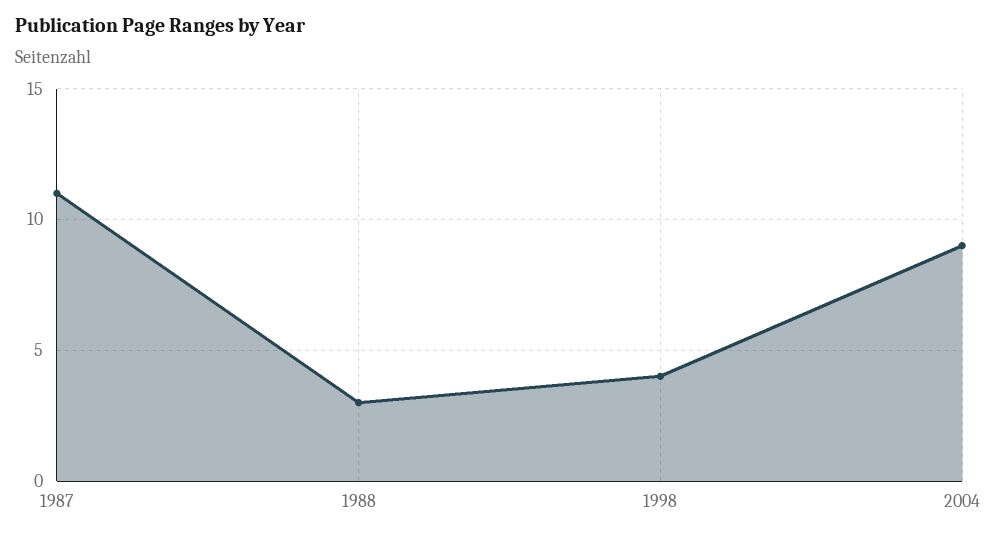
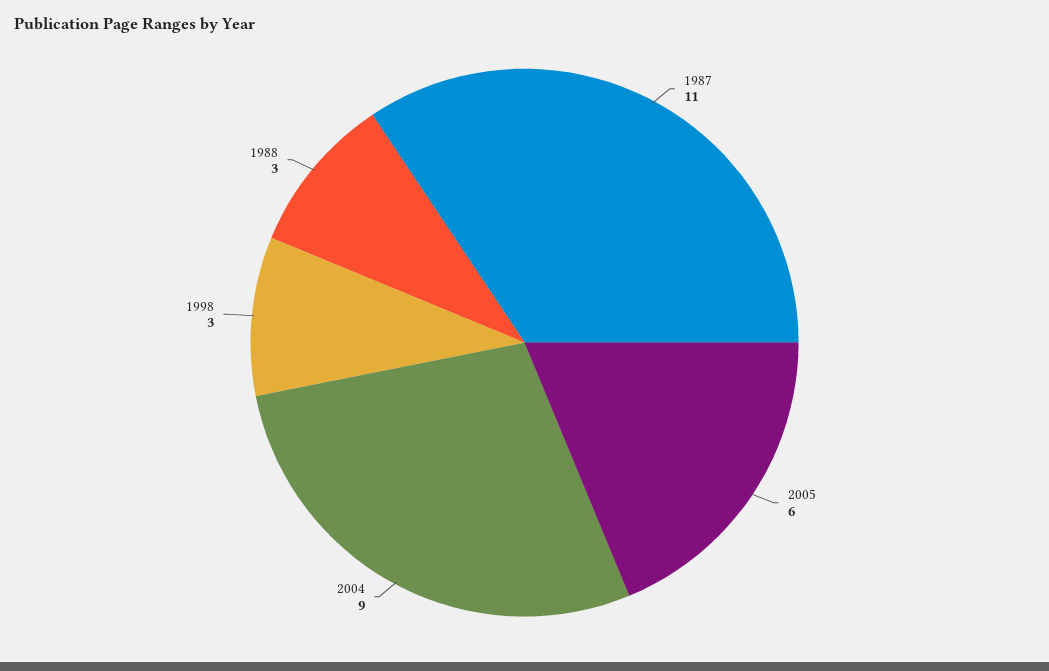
1998: 4 -> 3
2005: none -> 6

